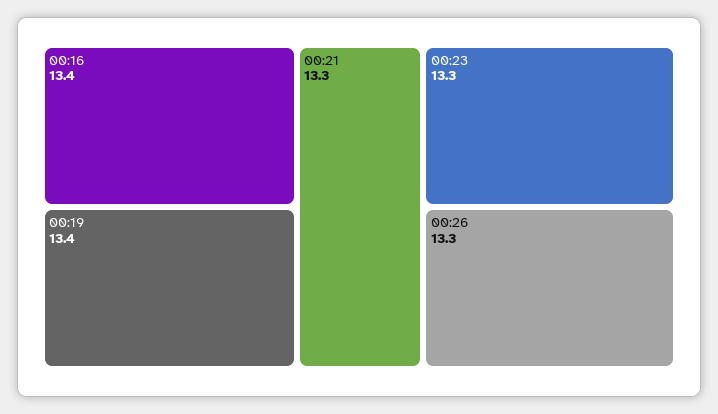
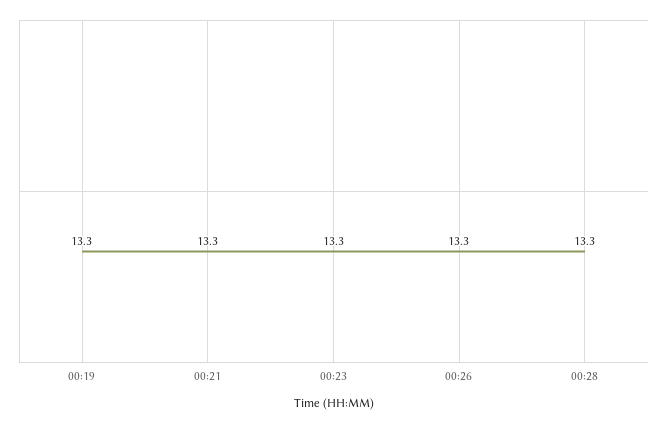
00:16: 13.4 -> none
00:19: 13.4 -> 13.3
00:28: none -> 13.3

